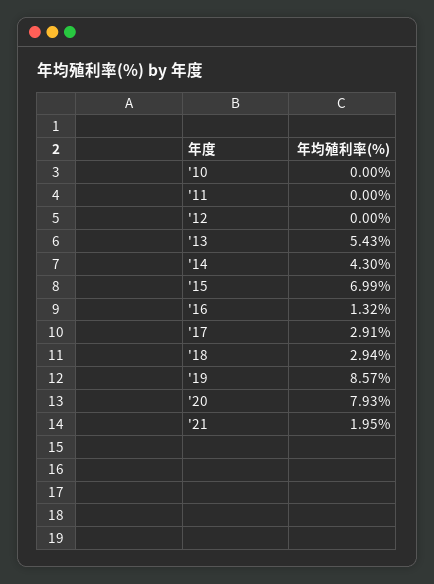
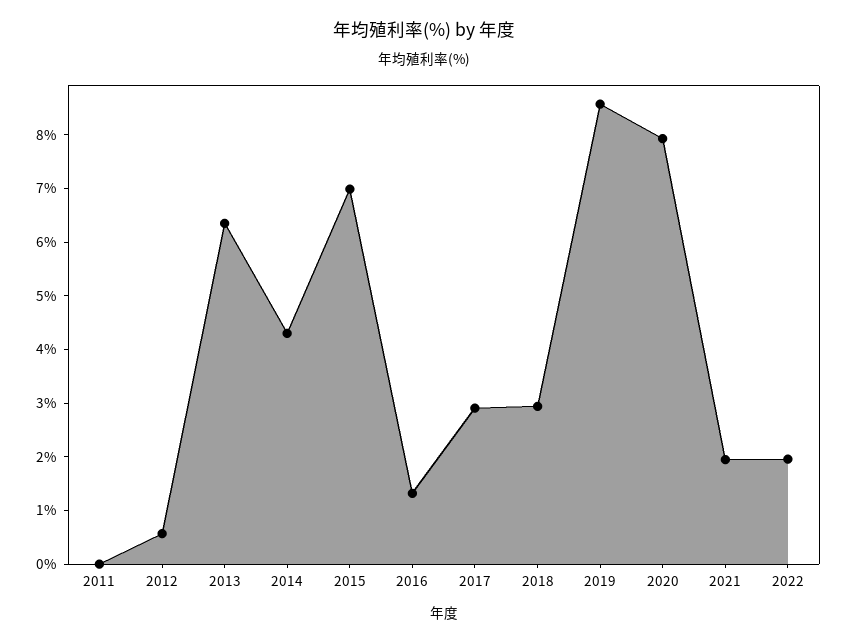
'10: 0 -> none
'12: 0 -> 0.6
'13: 5.43 -> 6.4
2022: none -> 2

